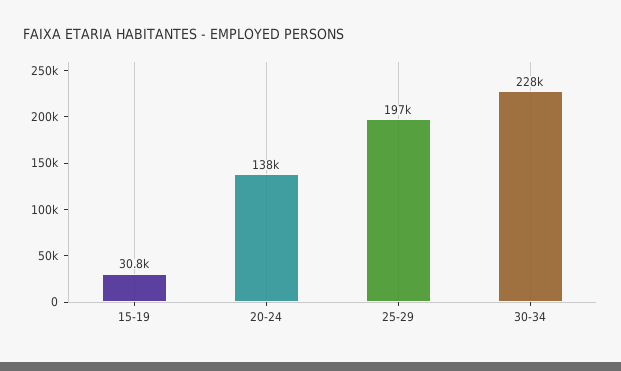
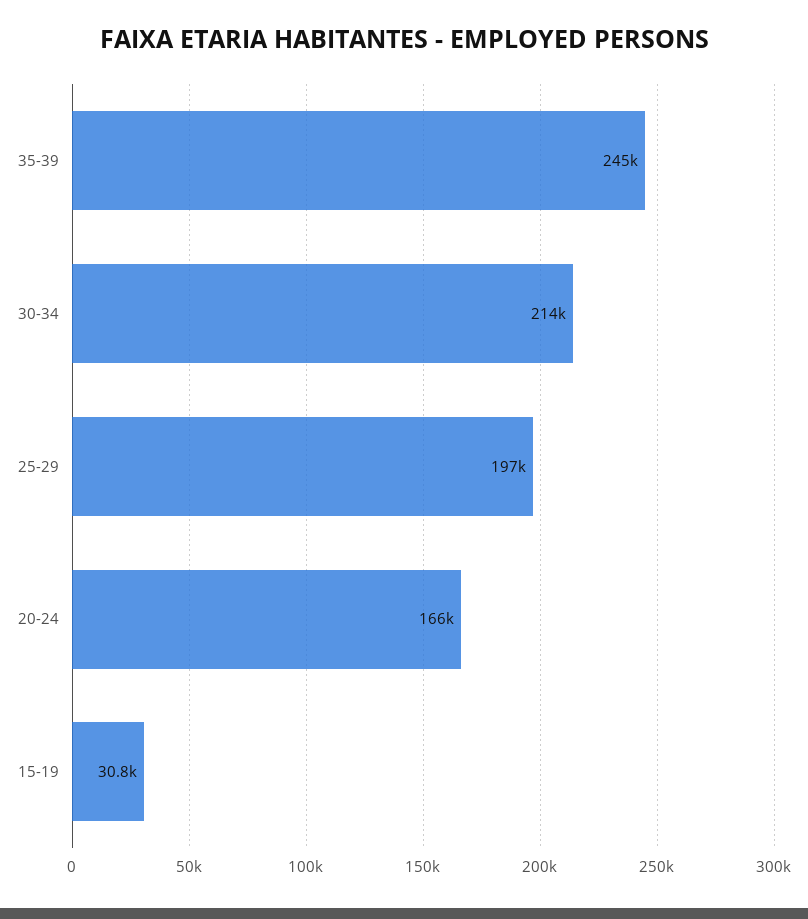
20-24: 138000 -> 166000
30-34: 228000 -> 214000
35-39: none -> 245000

